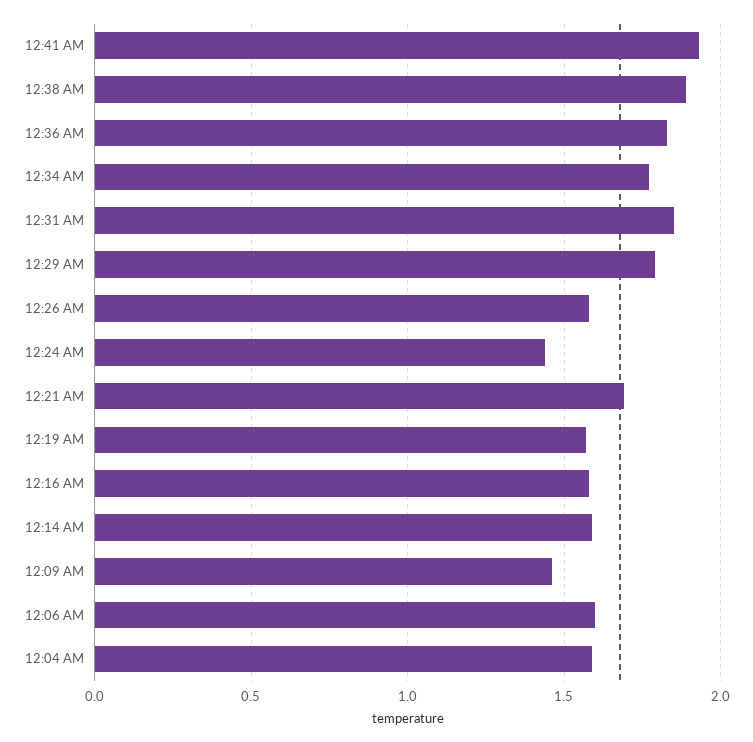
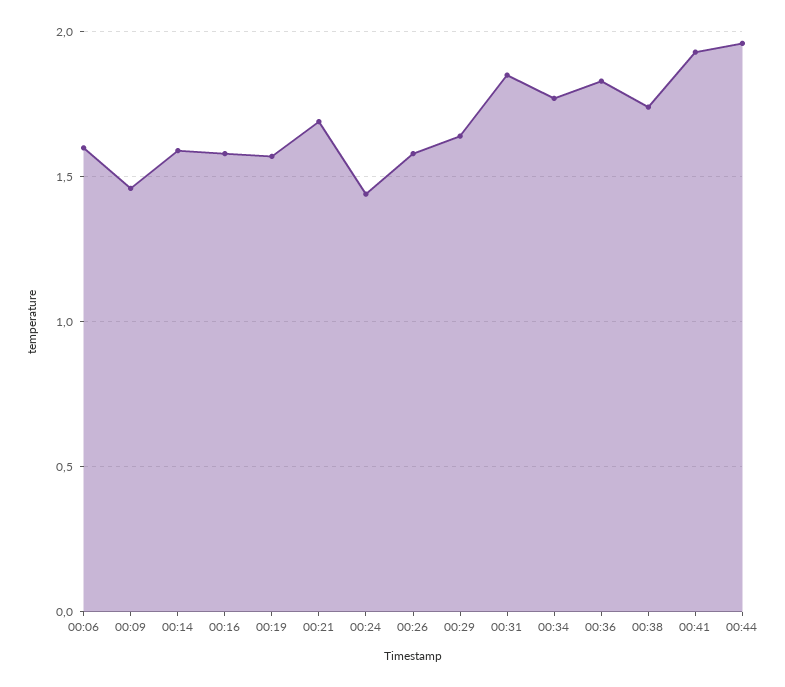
12:38 AM: 1.9 -> 1.75
12:29 AM: 1.8 -> 1.65
12:04 AM: 1.6 -> none
00:44: none -> 1.95

